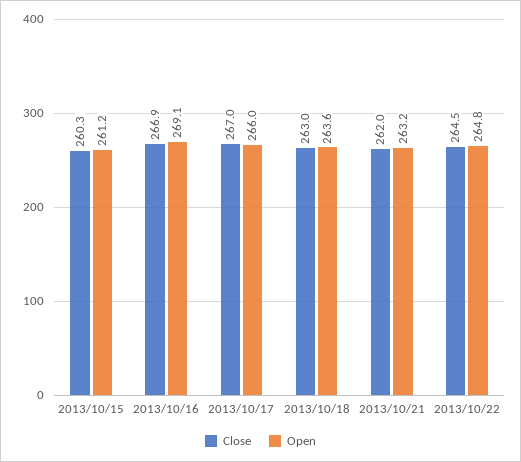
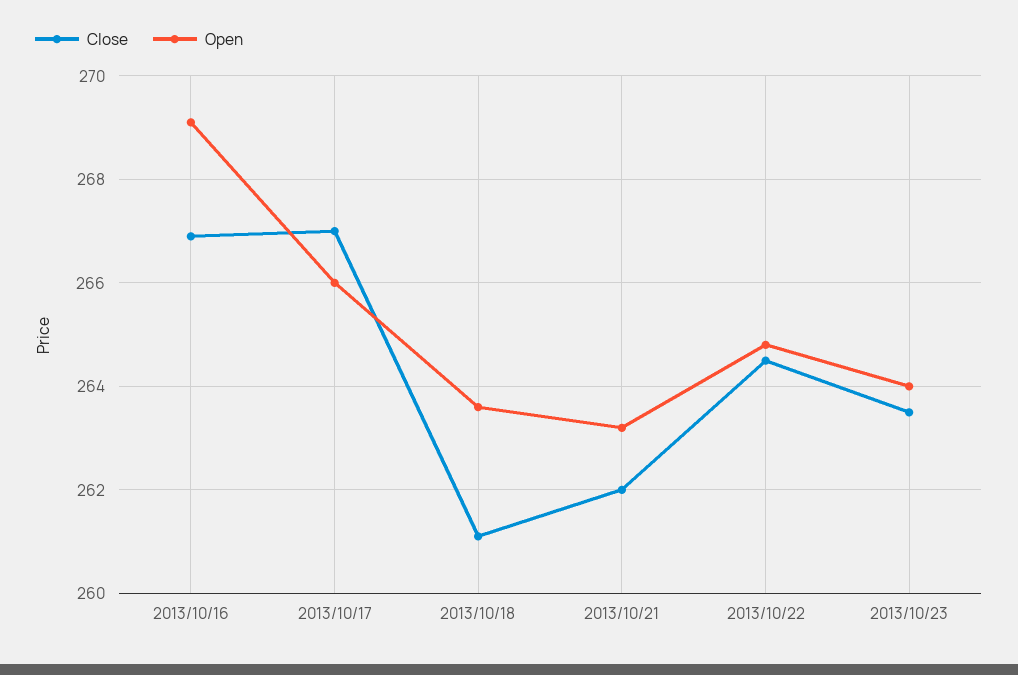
Close, 2013/10/15: 260.3 -> none
Open, 2013/10/15: 261.2 -> none
Close, 2013/10/18: 263 -> 261
Close, 2013/10/23: none -> 263.5
Open, 2013/10/23: none -> 264

